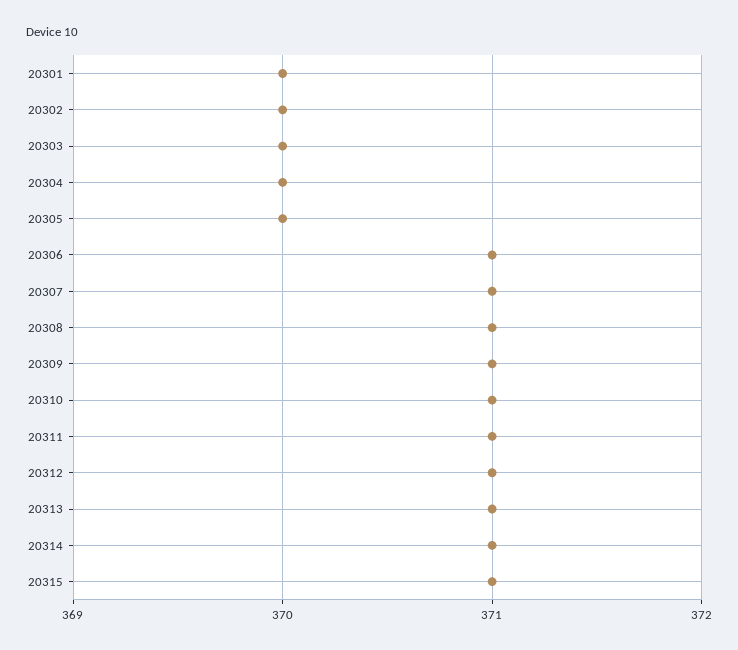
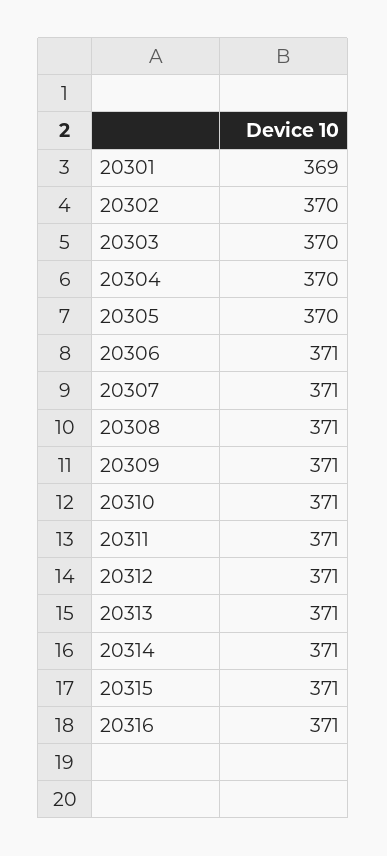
20301: 370 -> 369
20316: none -> 371

